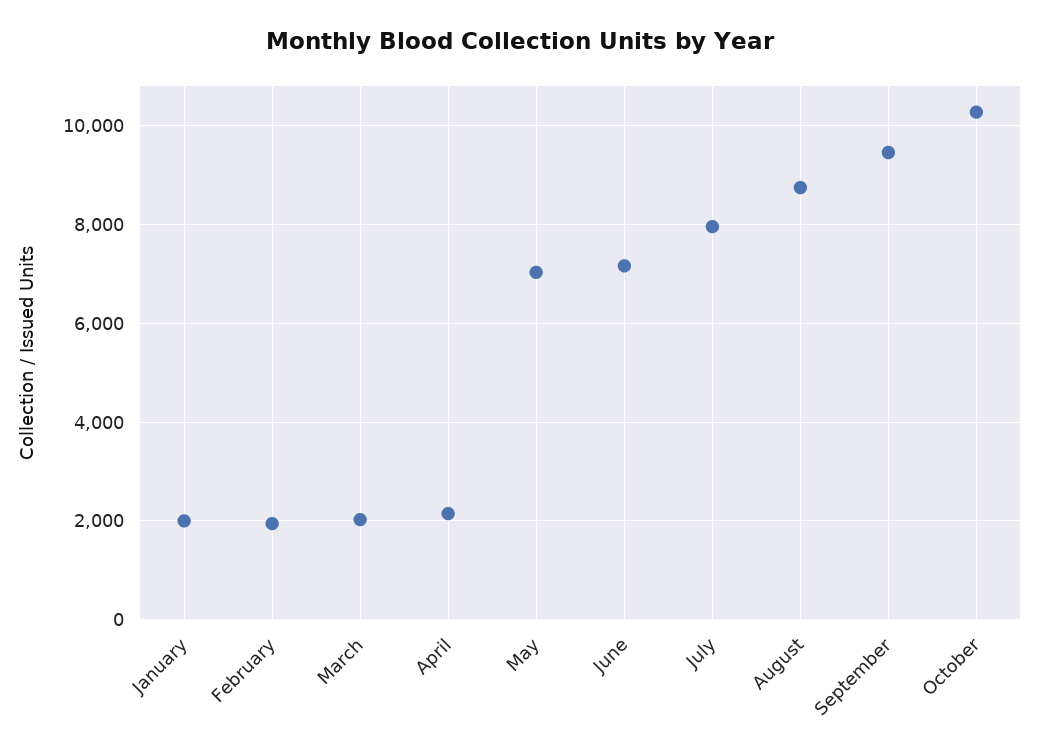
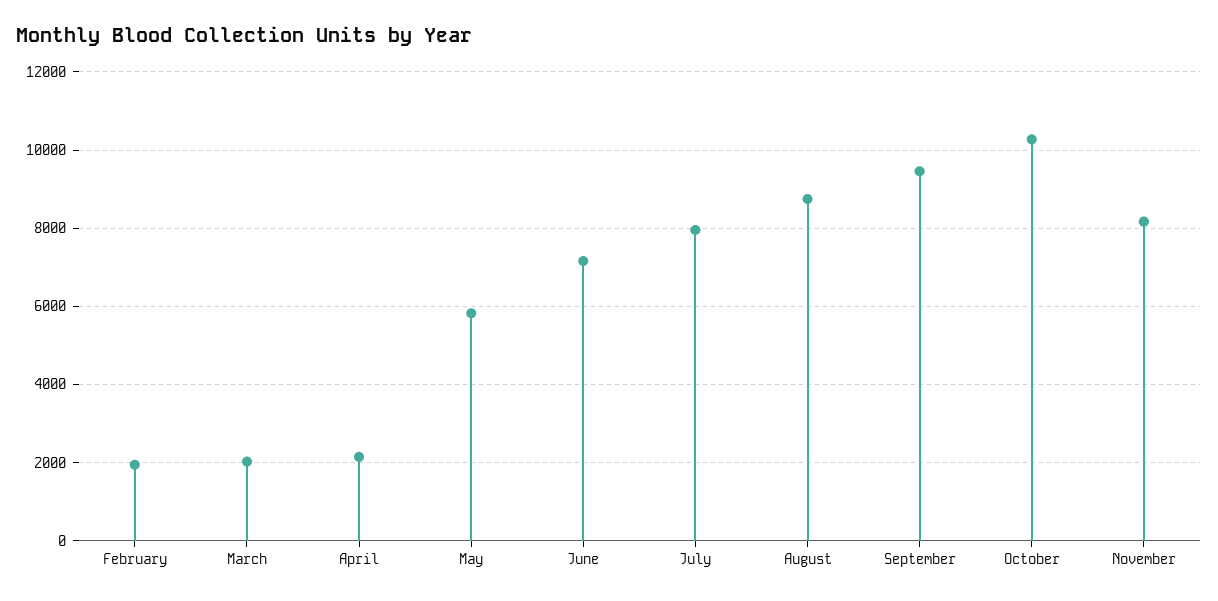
January: 2000 -> none
May: 7000 -> 5800
November: none -> 8200

